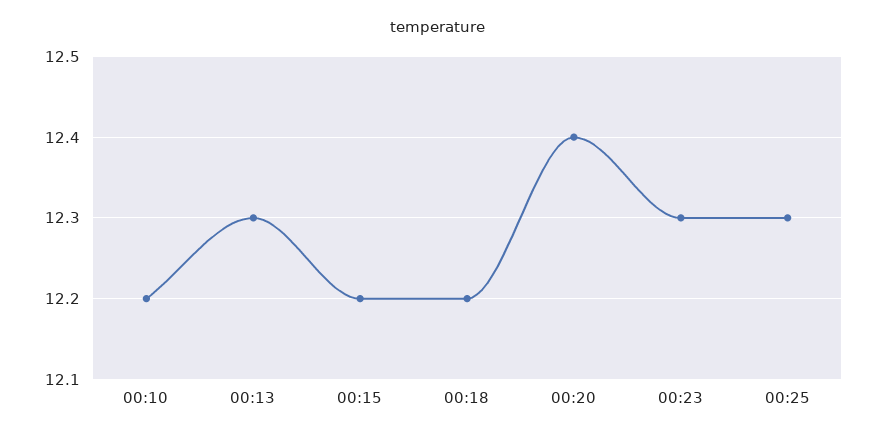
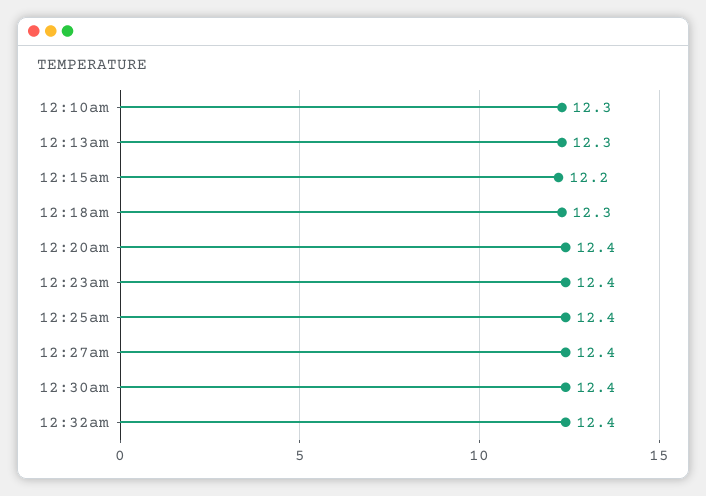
00:10: 12.2 -> 12.3
00:18: 12.2 -> 12.3
00:23: 12.3 -> 12.4
00:25: 12.3 -> 12.4
12:27am: none -> 12.4
12:30am: none -> 12.4
12:32am: none -> 12.4

